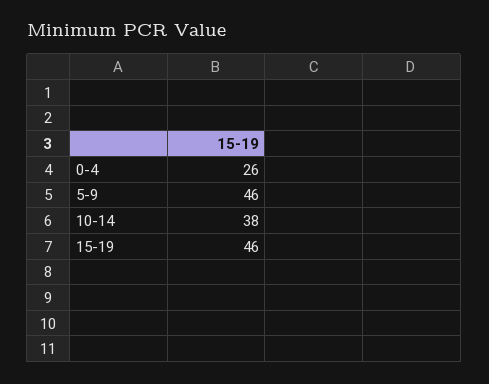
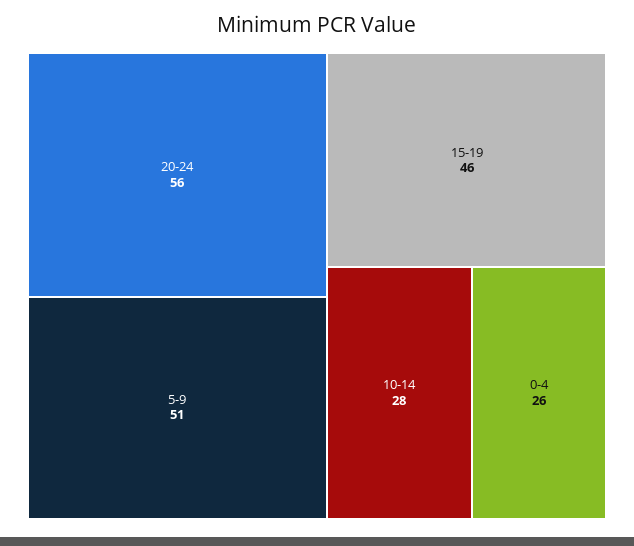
5-9: 46 -> 51
10-14: 38 -> 28
20-24: none -> 56

